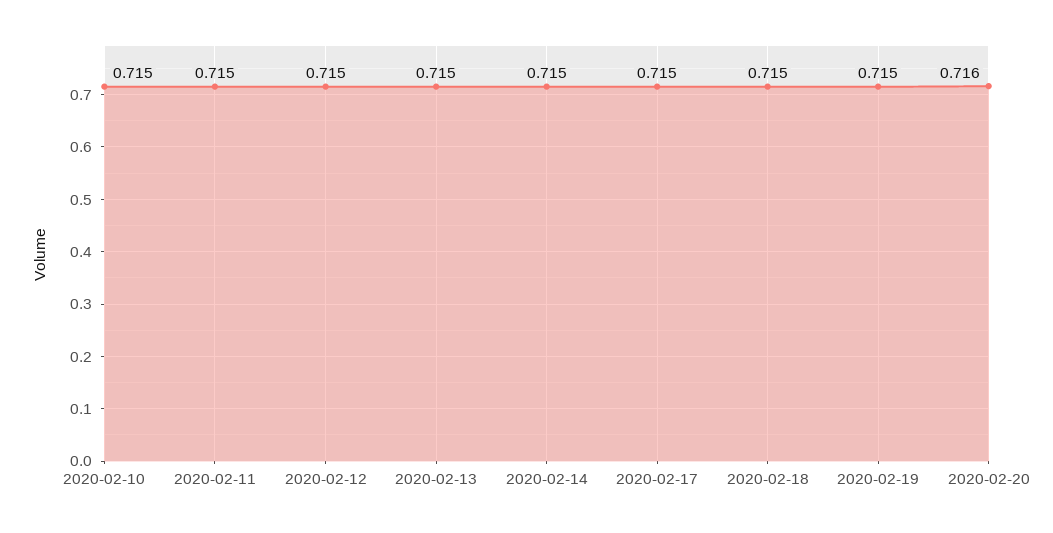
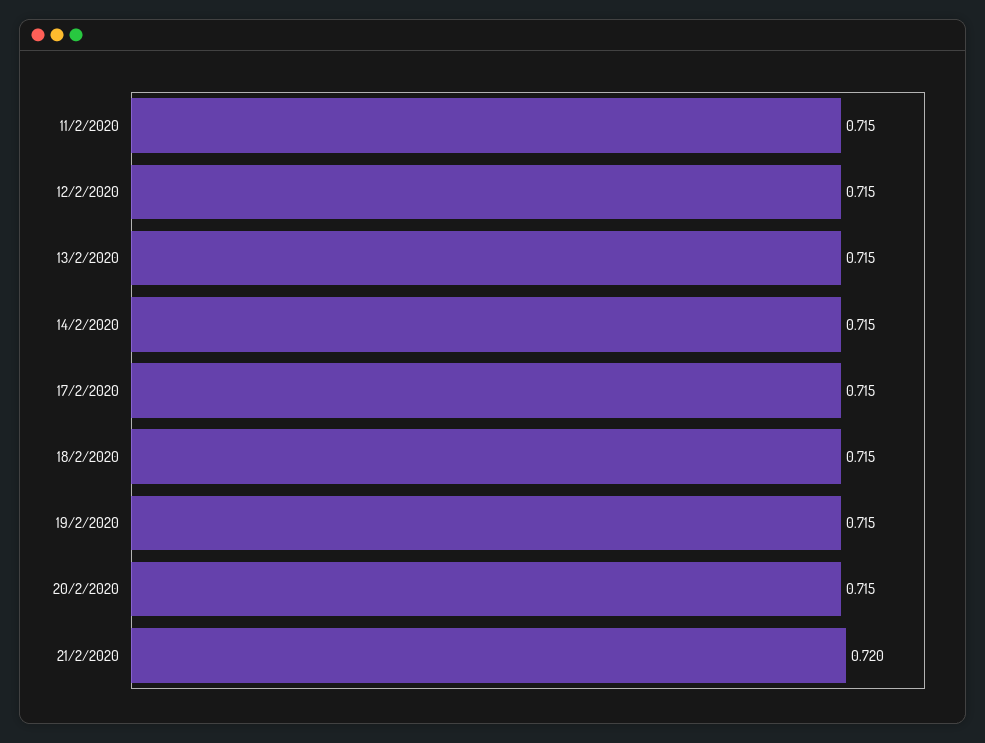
2020-02-10: 0.715 -> none
2020-02-20: 0.716 -> 0.715
21/2/2020: none -> 0.72

